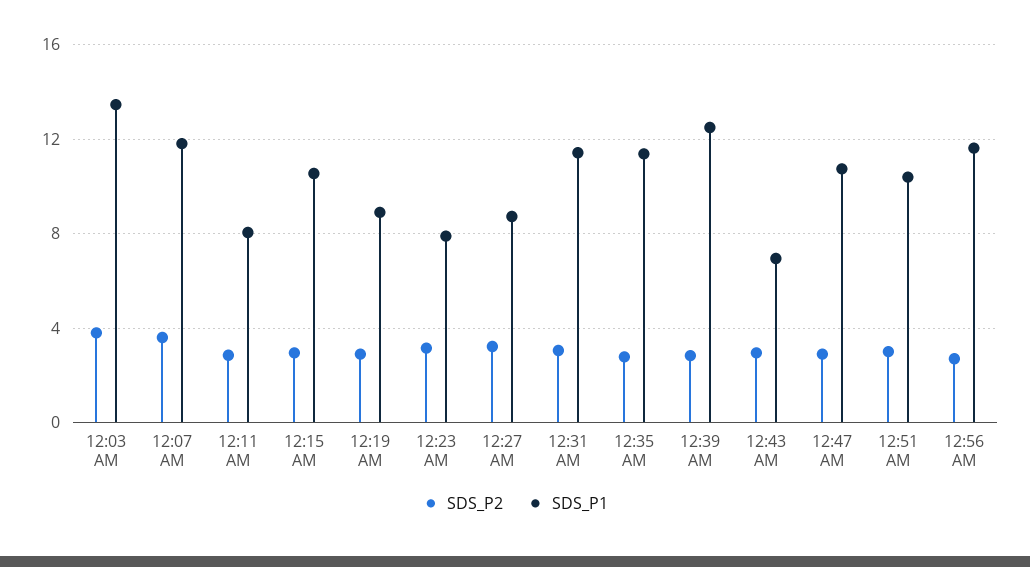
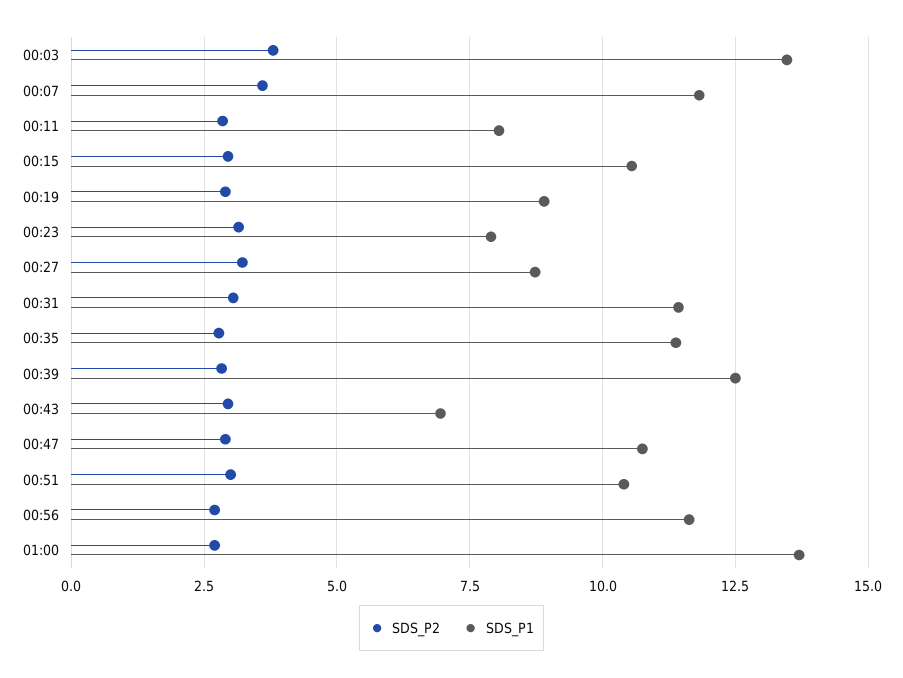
SDS_P2, 01:00: none -> 2.75
SDS_P1, 01:00: none -> 13.75

